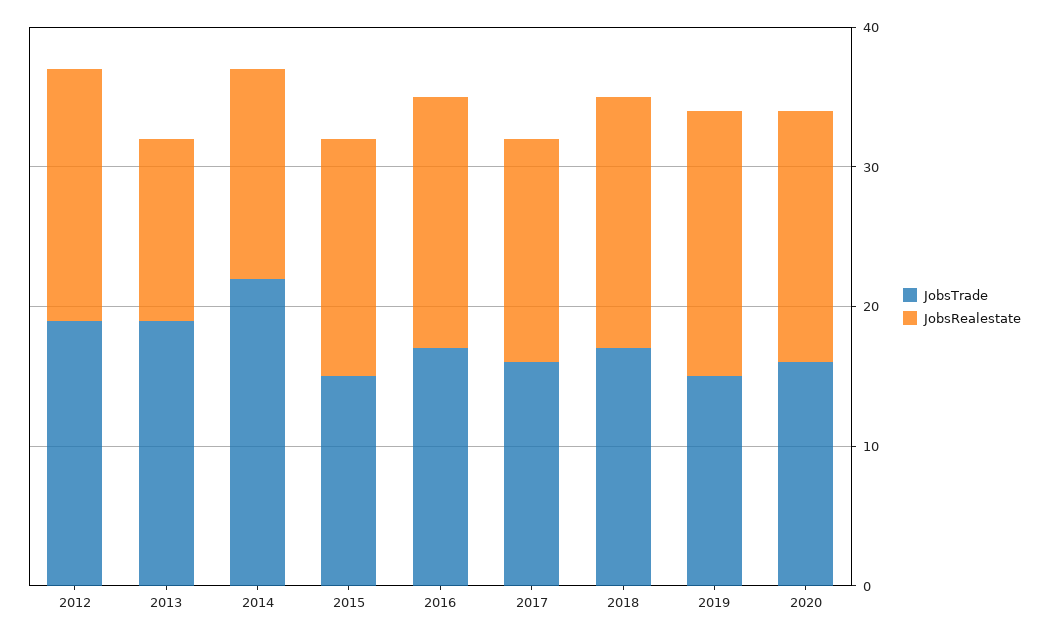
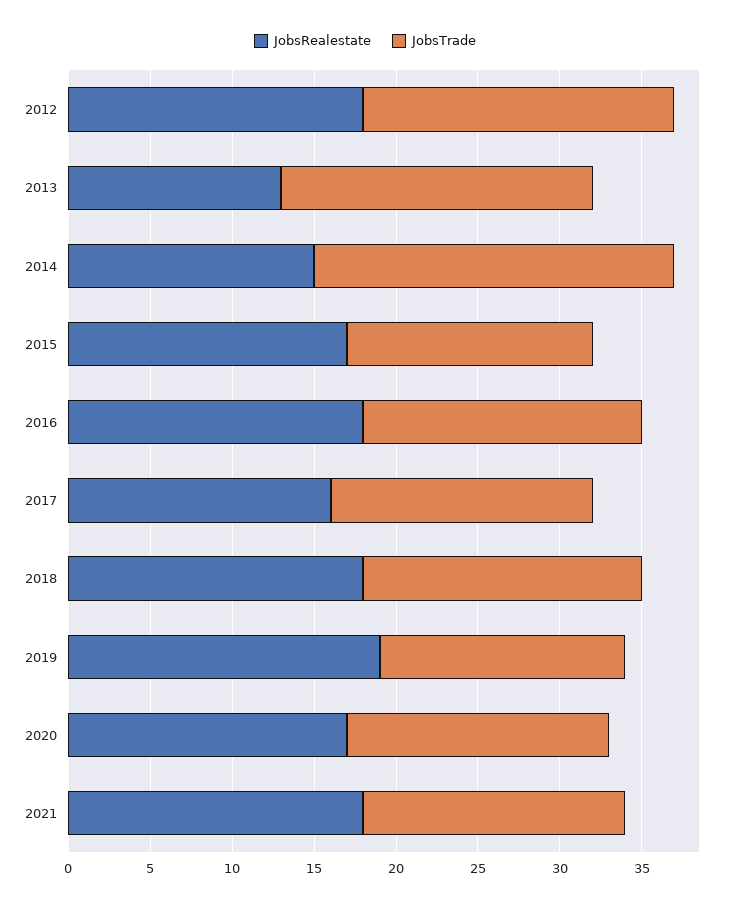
JobsRealestate, 2020: 18 -> 17
JobsRealestate, 2021: none -> 18
JobsTrade, 2021: none -> 16

